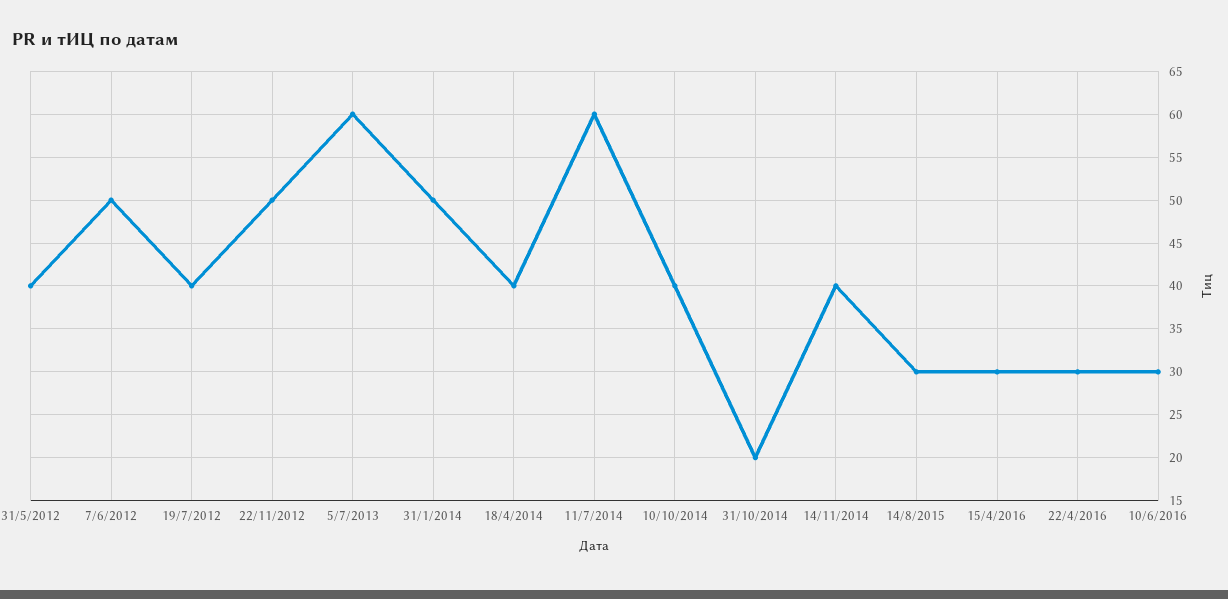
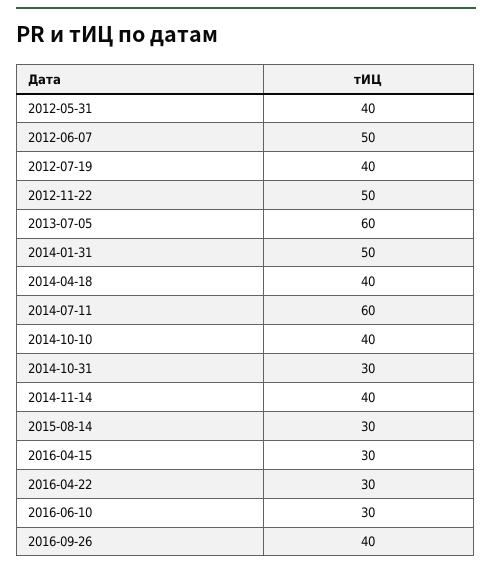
31/10/2014: 20 -> 30
2016-09-26: none -> 40

